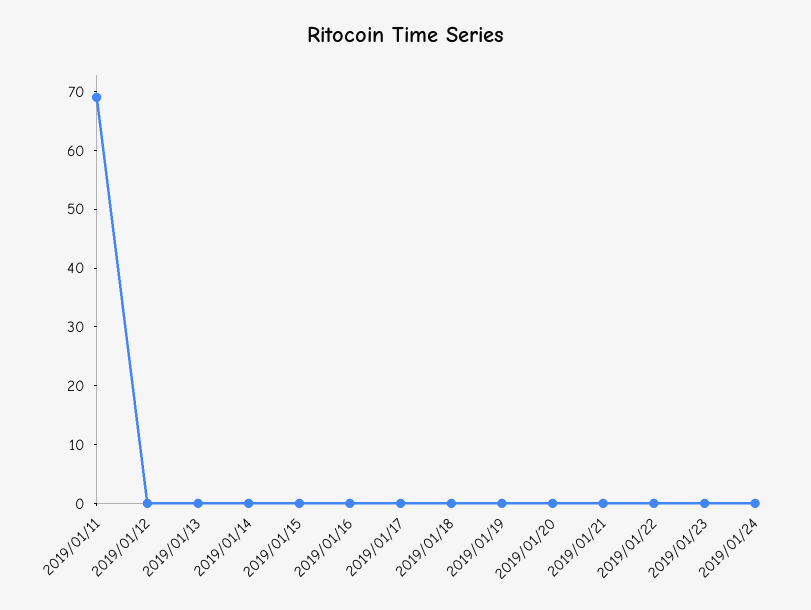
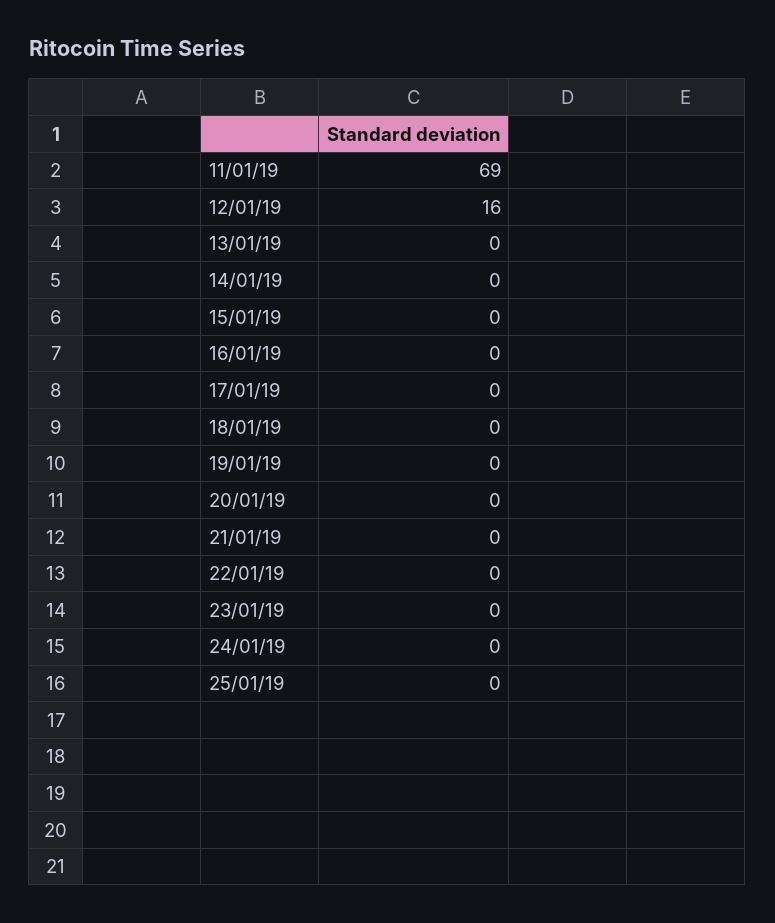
2019/01/12: 0 -> 16
25/01/19: none -> 0

